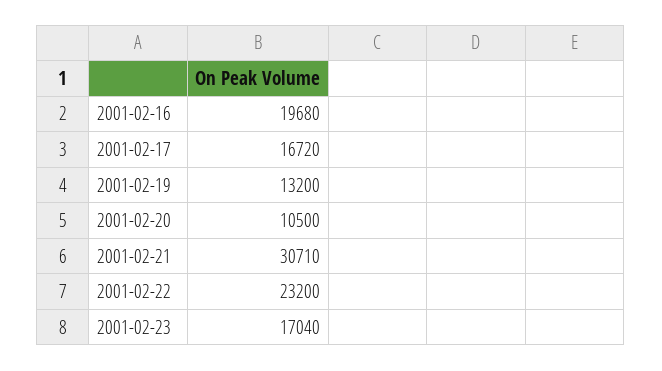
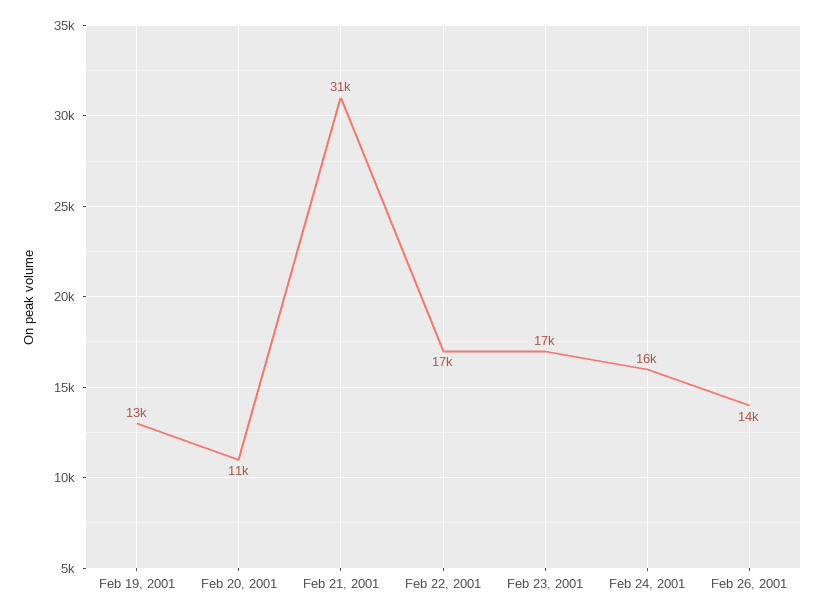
2001-02-16: 19680 -> none
2001-02-17: 16720 -> none
2001-02-22: 23200 -> 17000
Feb 24, 2001: none -> 16000
Feb 26, 2001: none -> 14000

